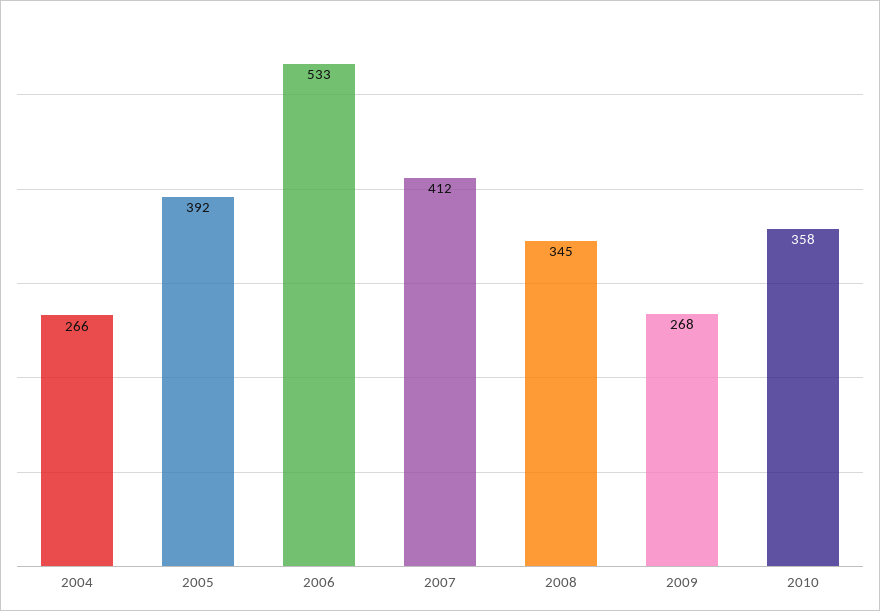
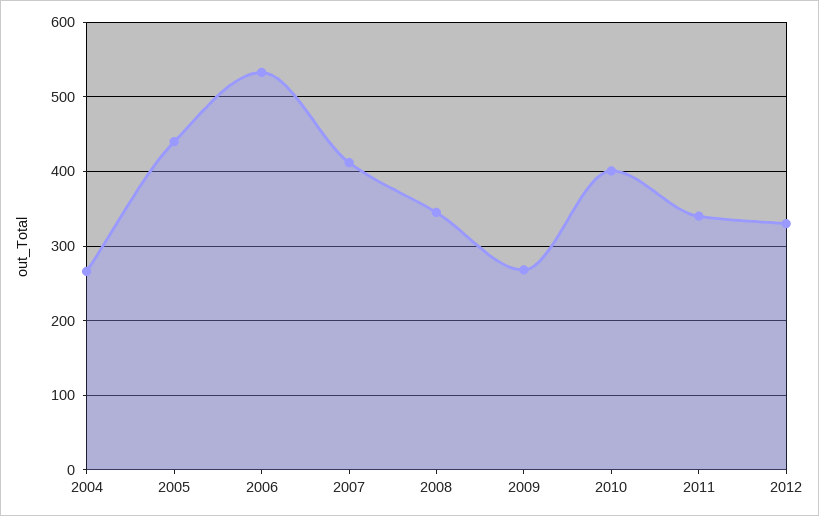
2005: 392 -> 440
2010: 358 -> 400
2011: none -> 340
2012: none -> 330

